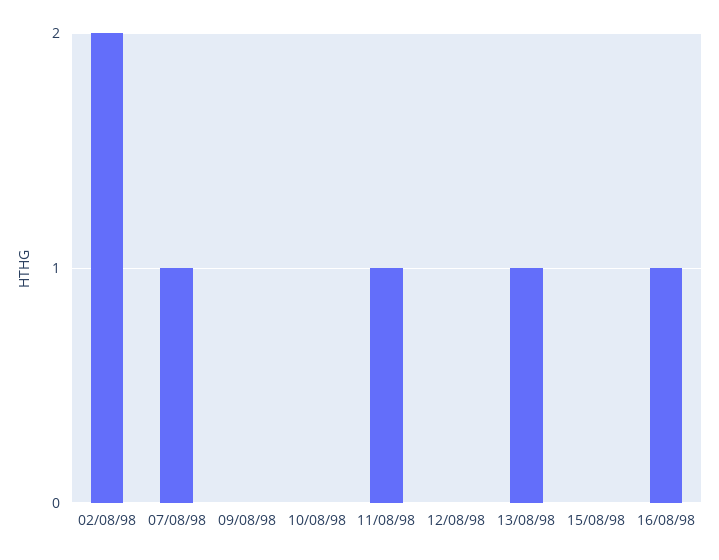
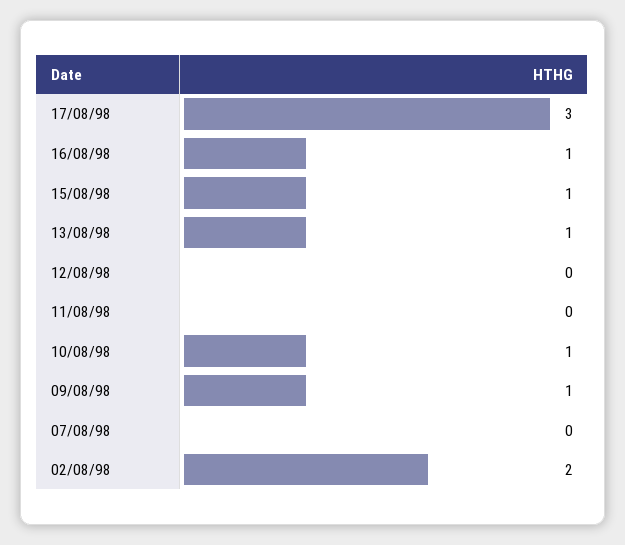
07/08/98: 1 -> 0
09/08/98: 0 -> 1
10/08/98: 0 -> 1
11/08/98: 1 -> 0
15/08/98: 0 -> 1
17/08/98: none -> 3

